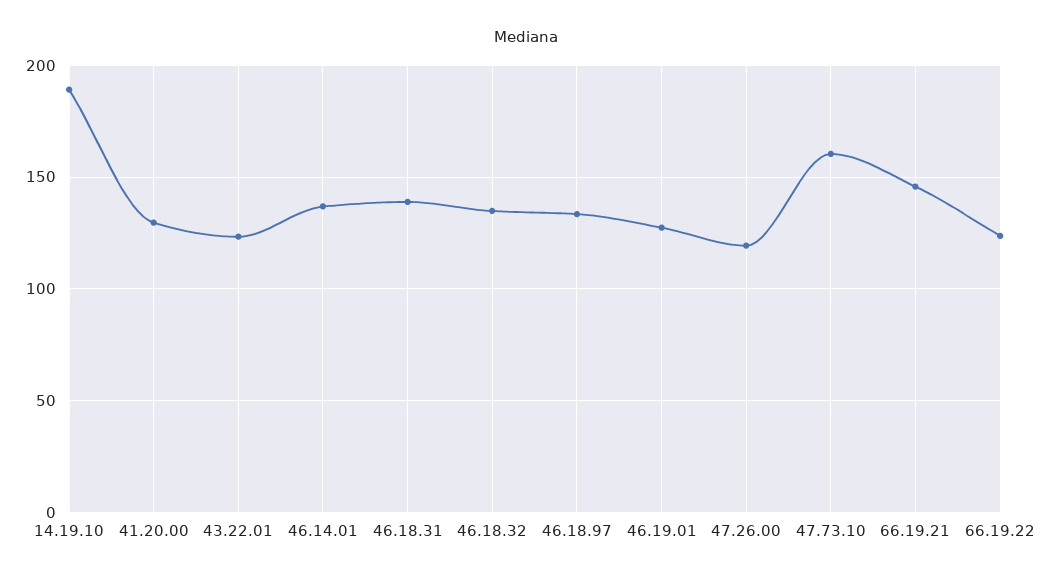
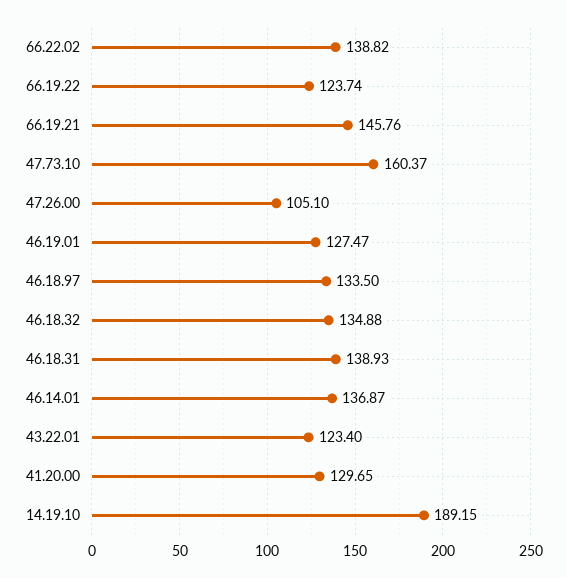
47.26.00: 120 -> 105.1
66.22.02: none -> 138.82

